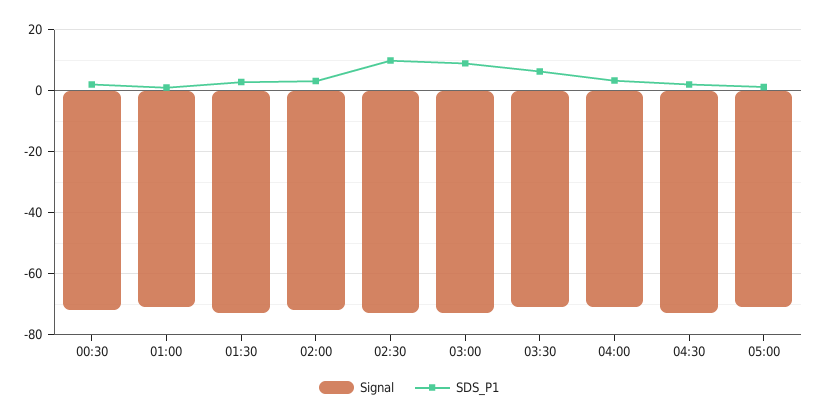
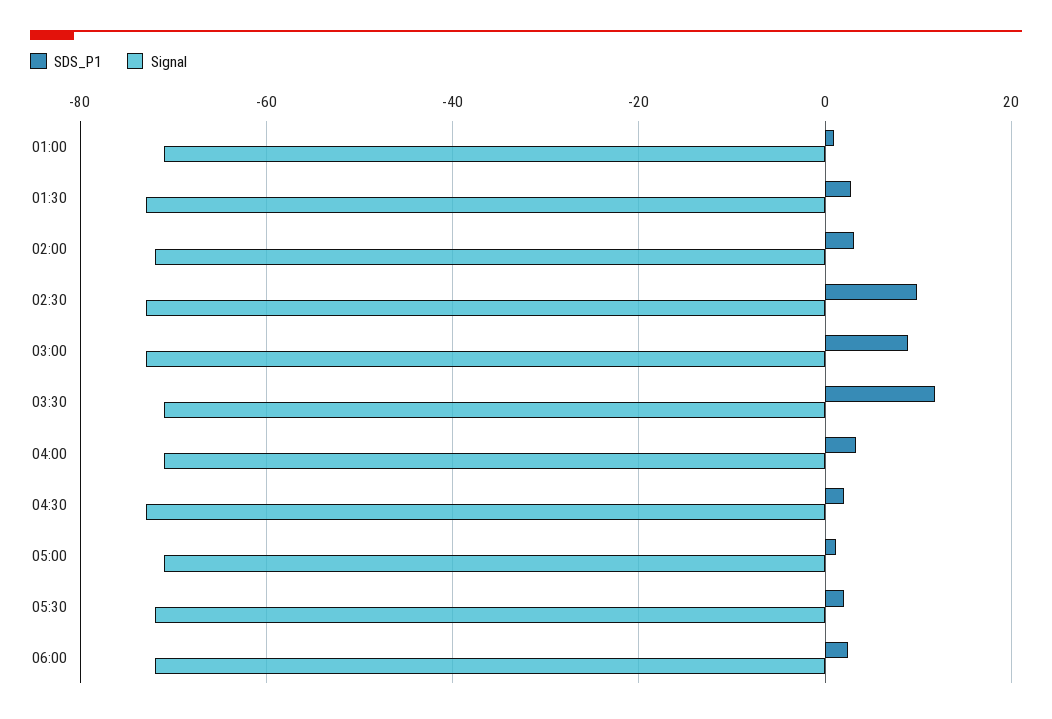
Signal, 00:30: -72 -> none
SDS_P1, 00:30: 2 -> none
SDS_P1, 03:30: 6 -> 12
SDS_P1, 05:30: none -> 2
Signal, 05:30: none -> -72
SDS_P1, 06:00: none -> 2
Signal, 06:00: none -> -72

